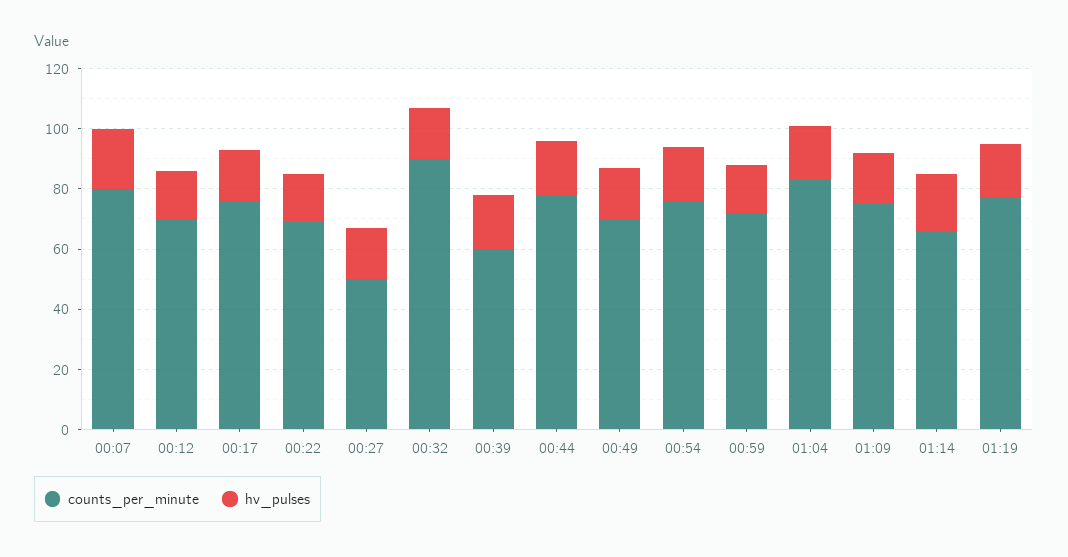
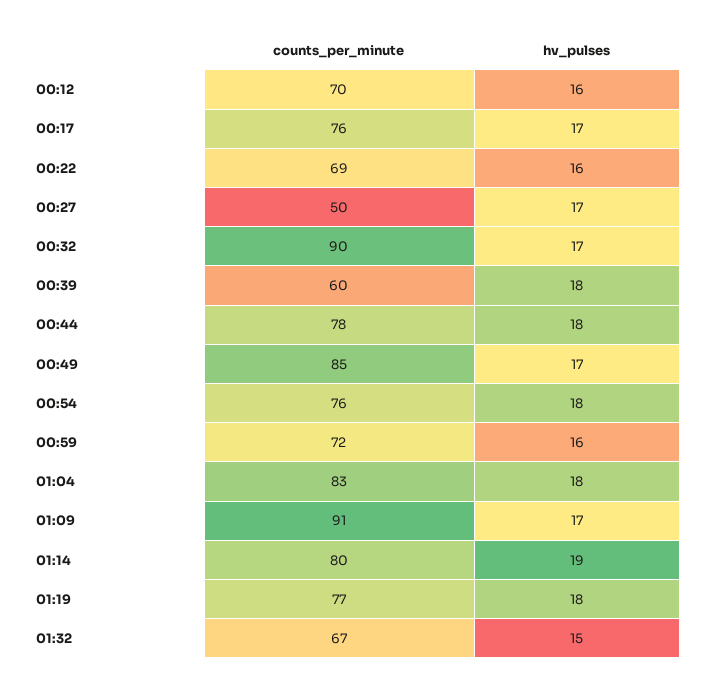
counts_per_minute, 00:07: 80 -> none
hv_pulses, 00:07: 20 -> none
counts_per_minute, 00:49: 70 -> 85
counts_per_minute, 01:09: 75 -> 91
counts_per_minute, 01:14: 65 -> 80
counts_per_minute, 01:32: none -> 67
hv_pulses, 01:32: none -> 15

